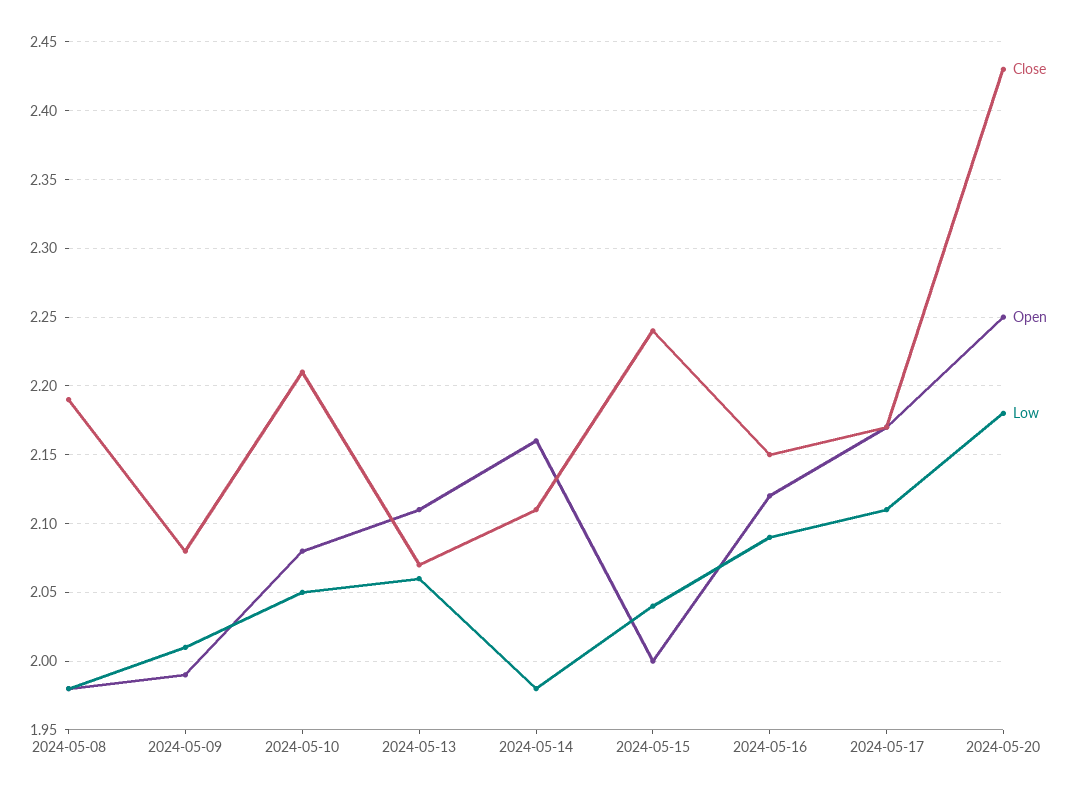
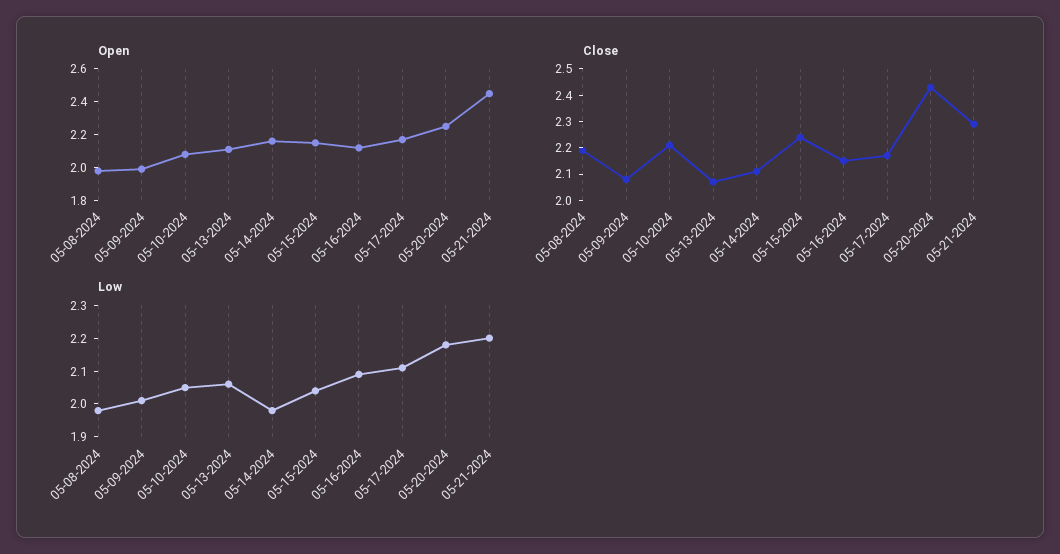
Open, 2024-05-15: 2 -> 2.15
Open, 05-21-2024: none -> 2.45
Close, 05-21-2024: none -> 2.3
Low, 05-21-2024: none -> 2.2

